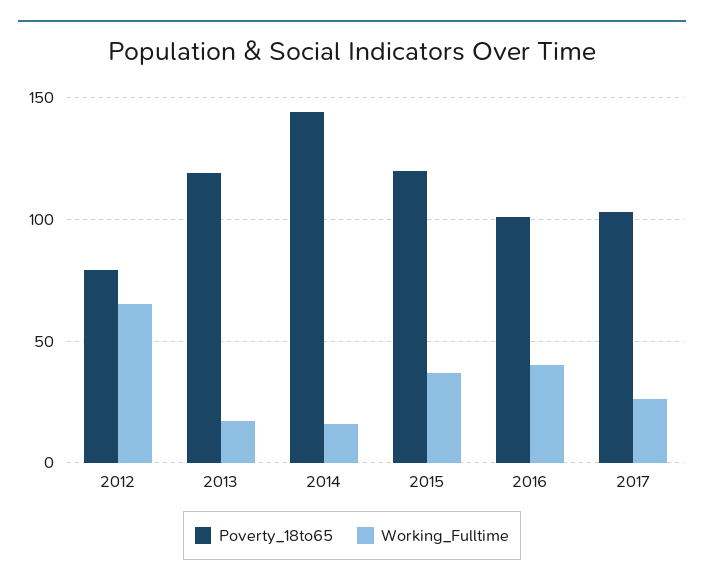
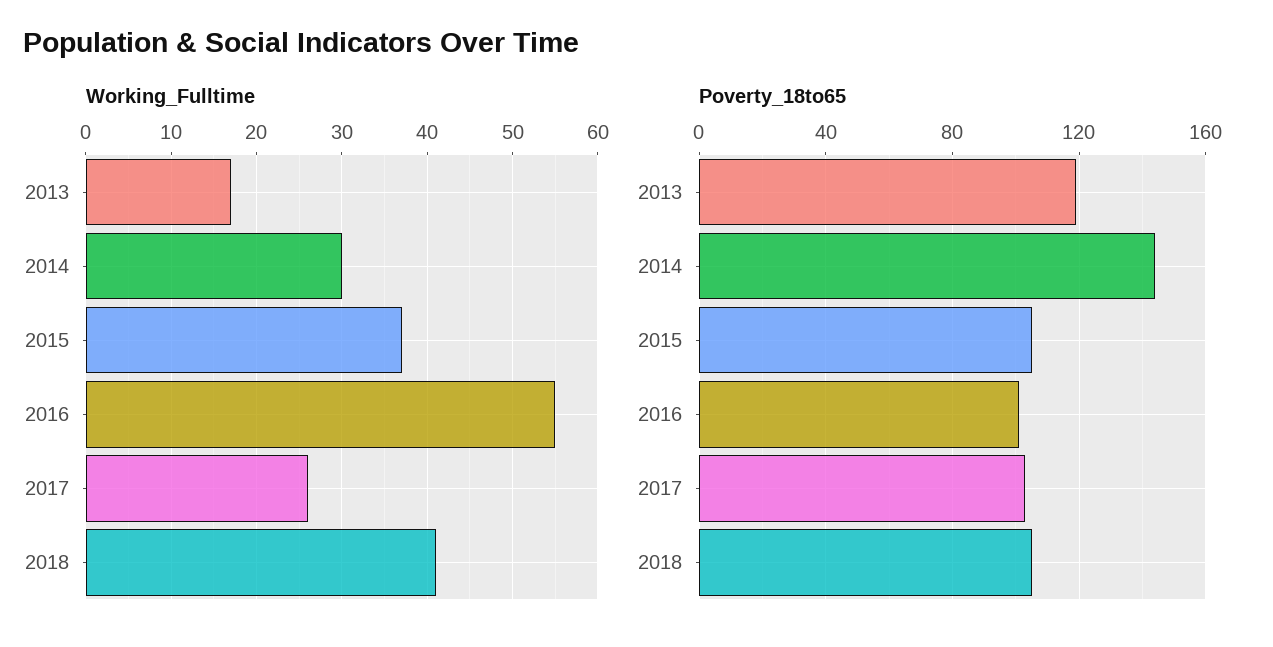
Poverty_18to65, 2012: 80 -> none
Working_Fulltime, 2012: 65 -> none
Working_Fulltime, 2014: 15 -> 30
Poverty_18to65, 2015: 120 -> 105
Working_Fulltime, 2016: 40 -> 55
Working_Fulltime, 2018: none -> 41
Poverty_18to65, 2018: none -> 105

